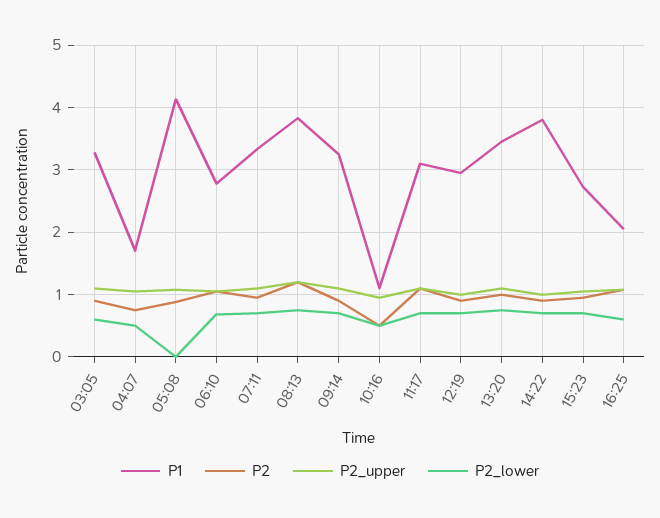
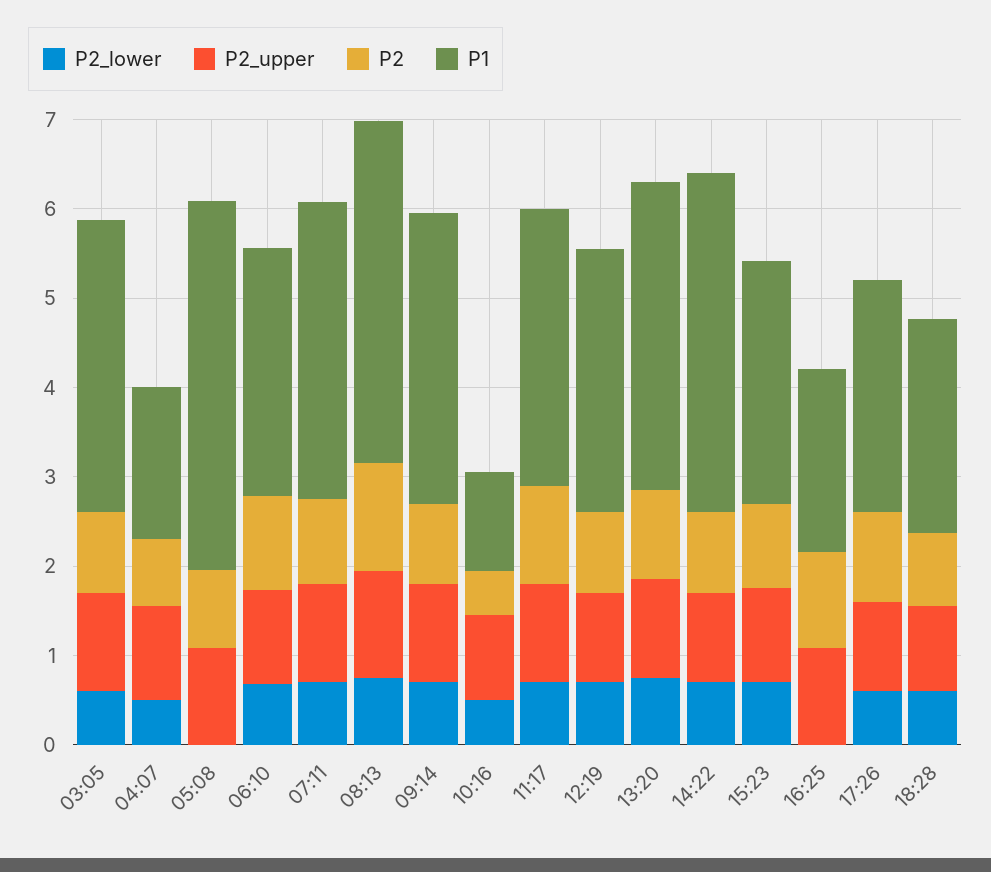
P2_lower, 16:25: 0.6 -> 0
P2_lower, 17:26: none -> 0.6
P2_upper, 17:26: none -> 1
P2, 17:26: none -> 1
P1, 17:26: none -> 2.6
P2_lower, 18:28: none -> 0.6
P2_upper, 18:28: none -> 1
P2, 18:28: none -> 0.8
P1, 18:28: none -> 2.4

